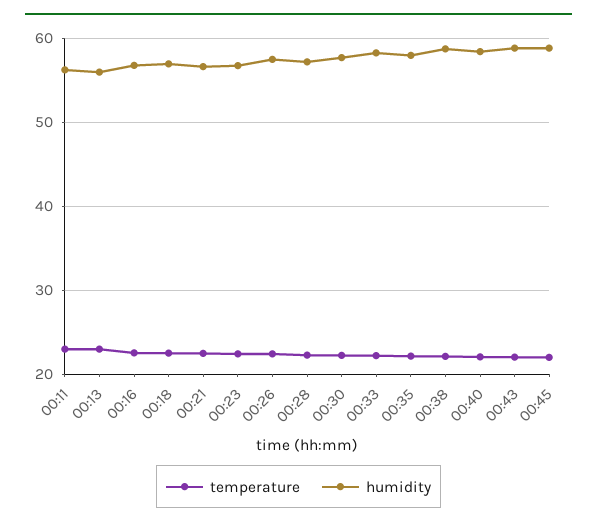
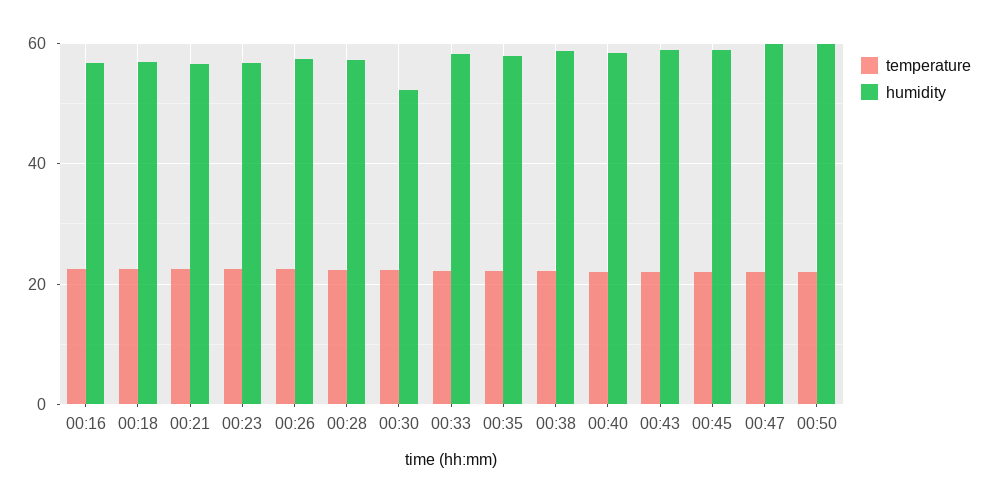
temperature, 00:11: 23 -> none
humidity, 00:11: 56 -> none
temperature, 00:13: 23 -> none
humidity, 00:13: 56 -> none
humidity, 00:30: 58 -> 52
temperature, 00:47: none -> 22
humidity, 00:47: none -> 60
temperature, 00:50: none -> 22
humidity, 00:50: none -> 60

